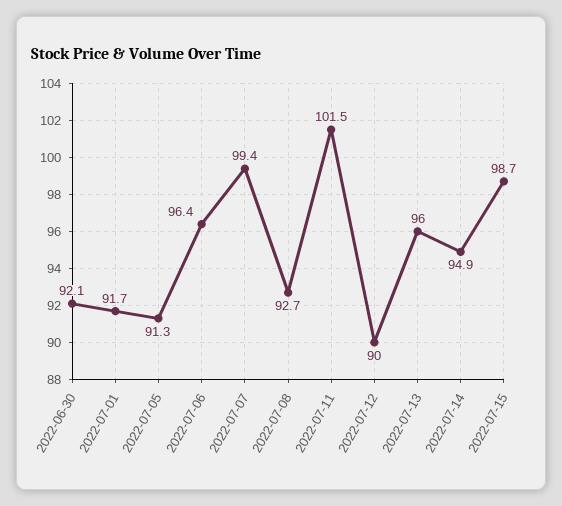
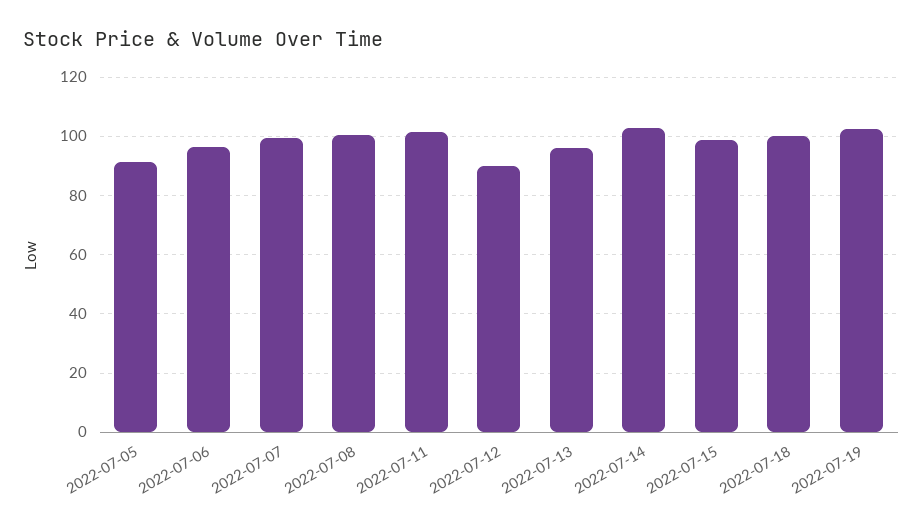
2022-06-30: 92.1 -> none
2022-07-01: 91.7 -> none
2022-07-08: 92.7 -> 100
2022-07-14: 94.9 -> 102.5
2022-07-18: none -> 100
2022-07-19: none -> 102.5

